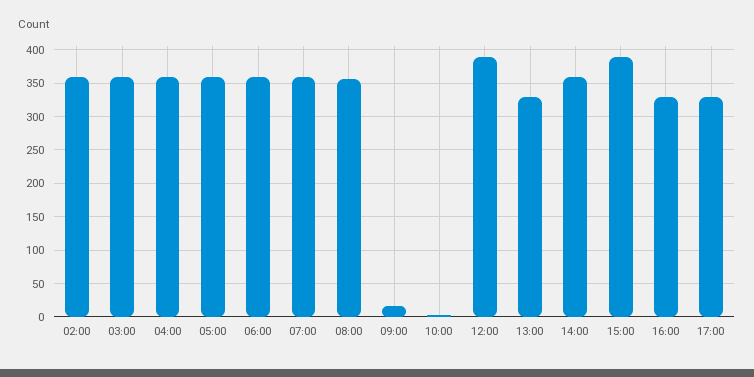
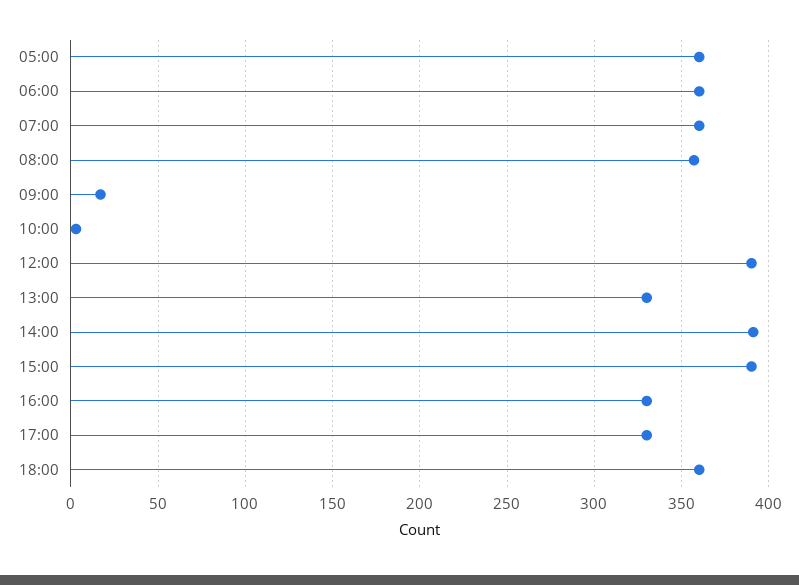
02:00: 360 -> none
03:00: 360 -> none
04:00: 360 -> none
14:00: 360 -> 390
18:00: none -> 360

